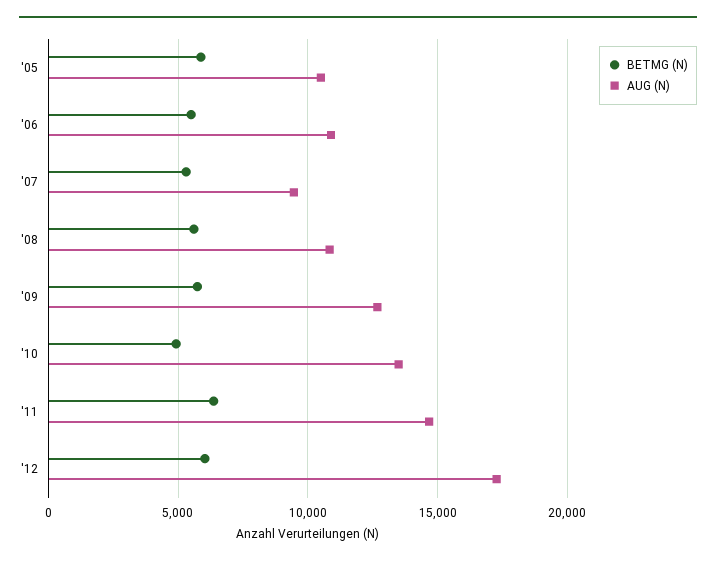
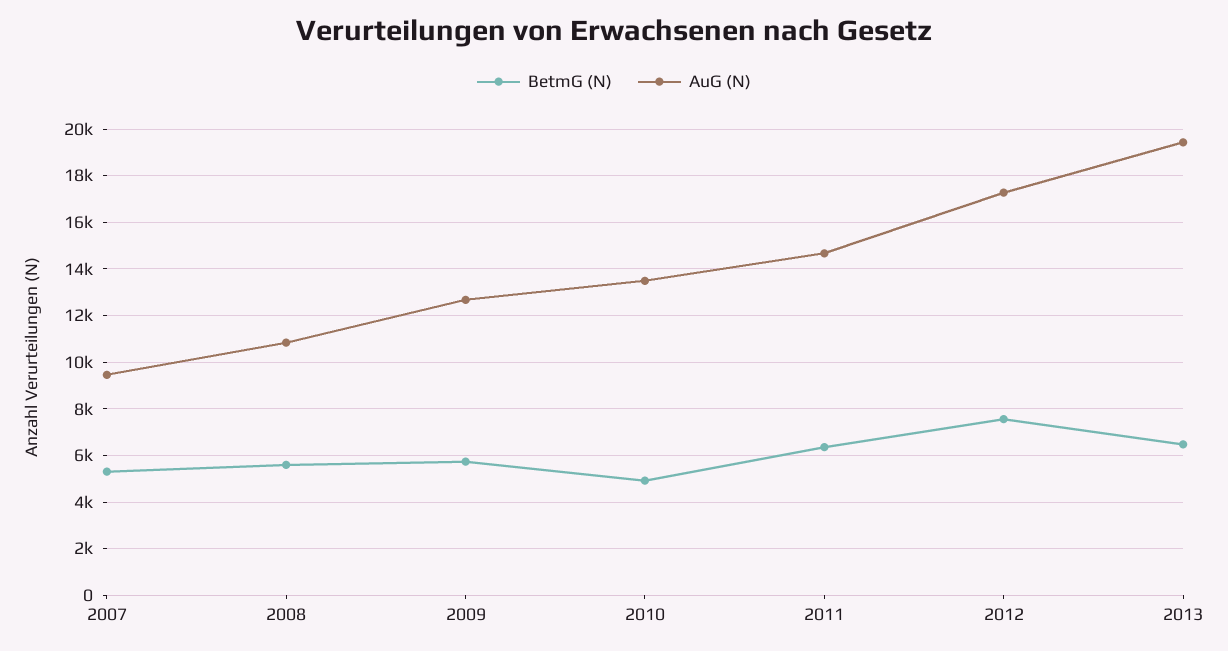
BETMG (N), '05: 6000 -> none
AUG (N), '05: 10500 -> none
BETMG (N), '06: 5500 -> none
AUG (N), '06: 11000 -> none
BETMG (N), '12: 6000 -> 7500
BETMG (N), 2013: none -> 6500
AUG (N), 2013: none -> 19500

